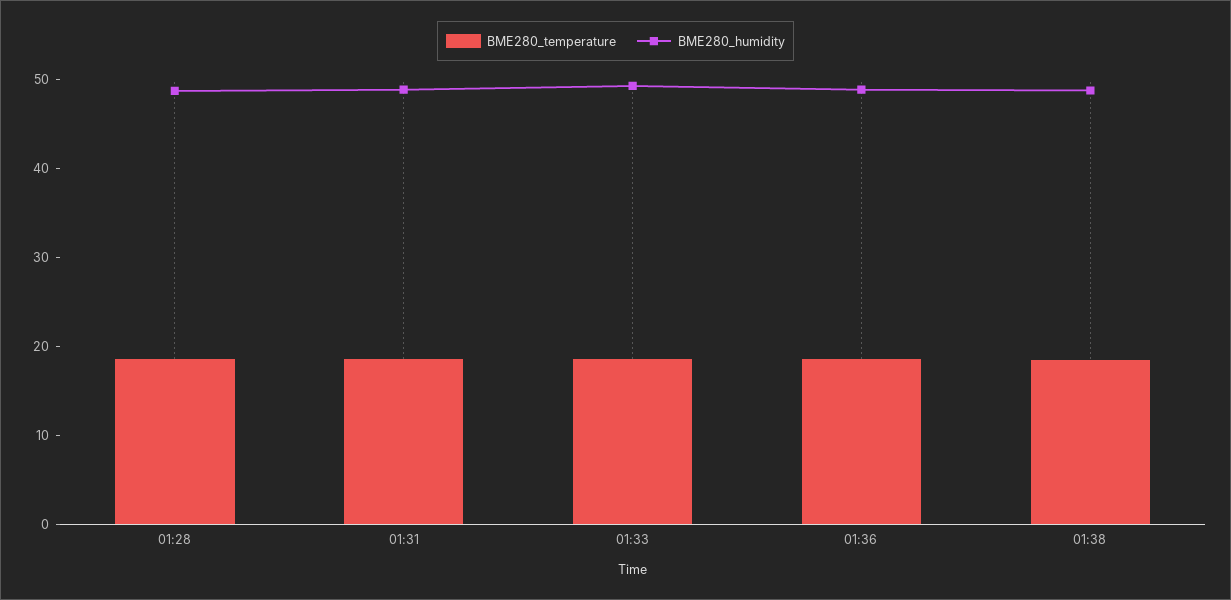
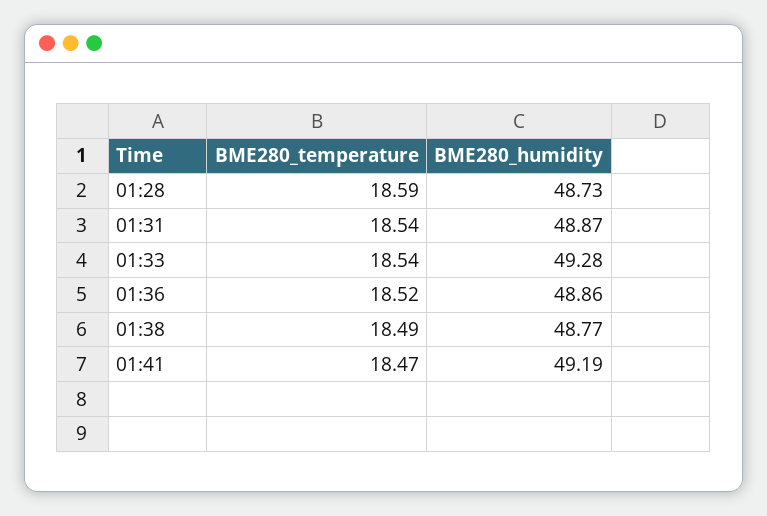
BME280_temperature, 01:41: none -> 18.47
BME280_humidity, 01:41: none -> 49.19

